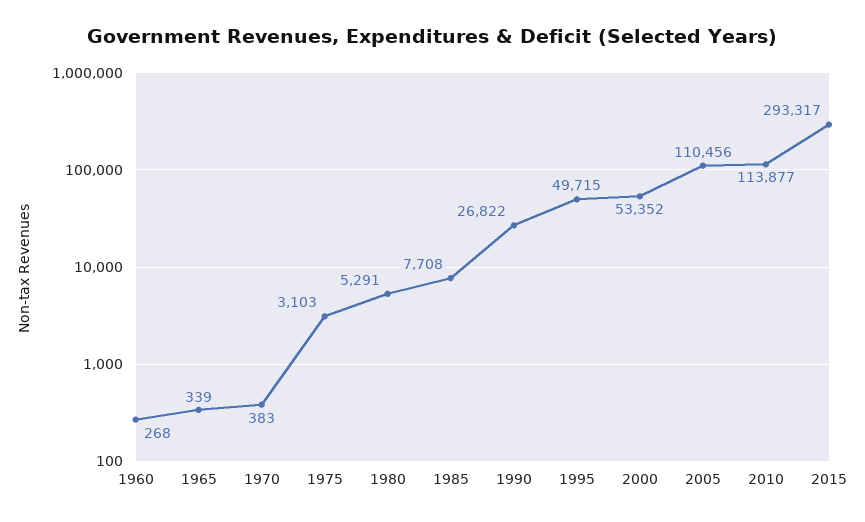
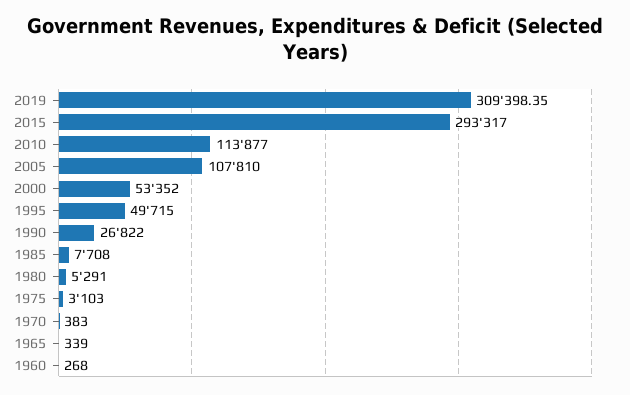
2005: 110456 -> 107810
2019: none -> 309398.35

